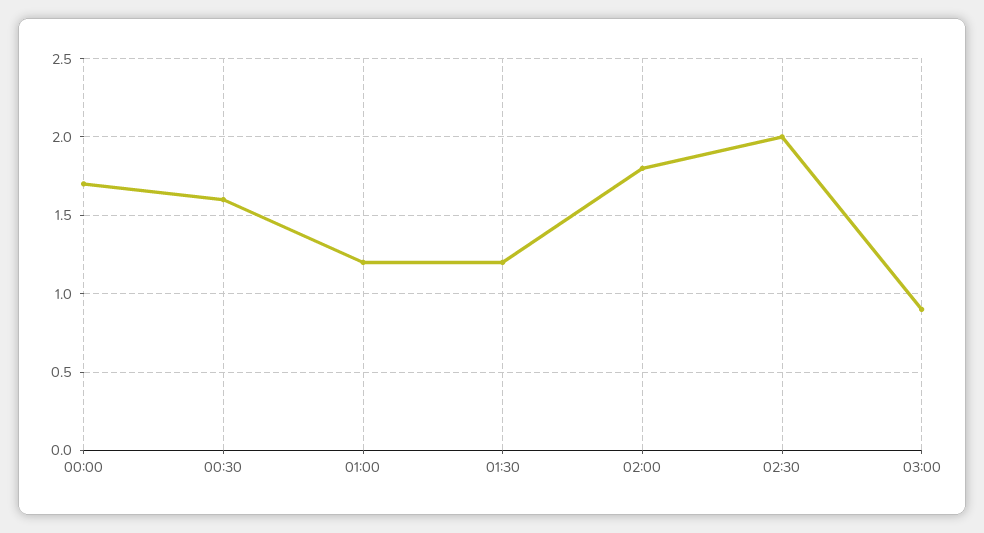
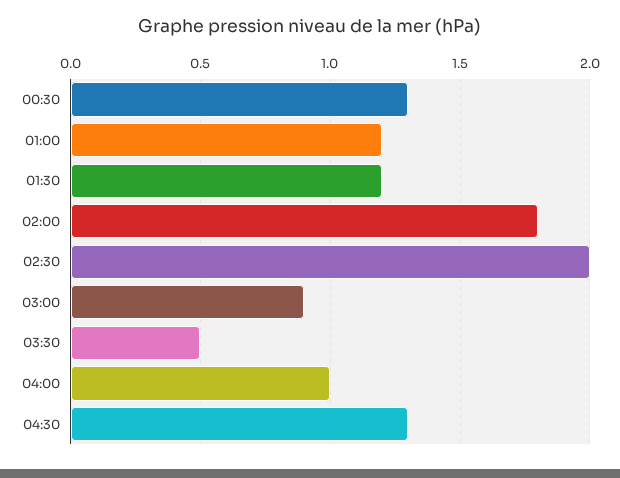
00:00: 1.7 -> none
00:30: 1.6 -> 1.3
03:30: none -> 0.5
04:00: none -> 1
04:30: none -> 1.3

